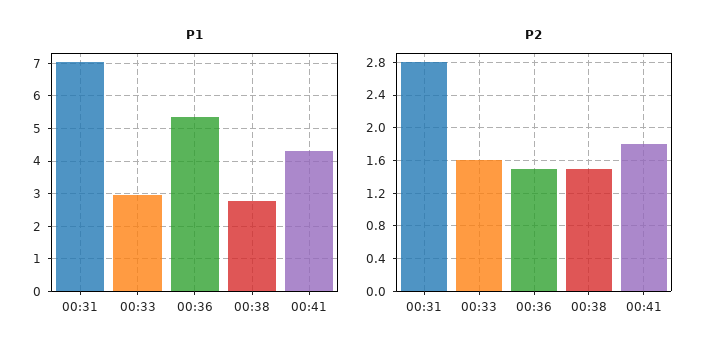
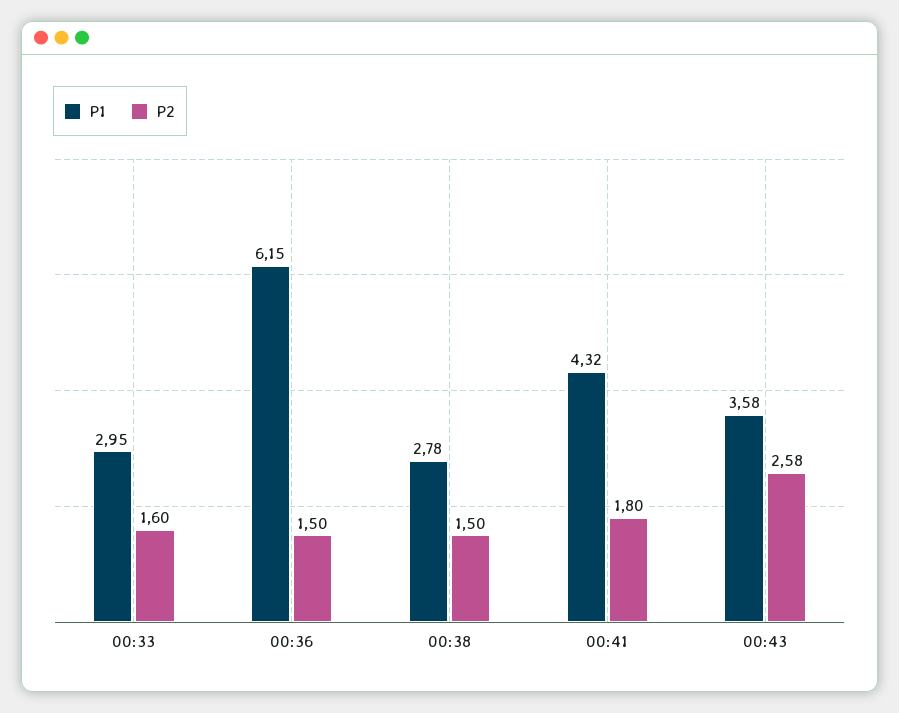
P1, 00:31: 7 -> none
P1, 00:36: 5.4 -> 6.15
P2, 00:31: 2.8 -> none
P1, 00:43: none -> 3.58
P2, 00:43: none -> 2.58

